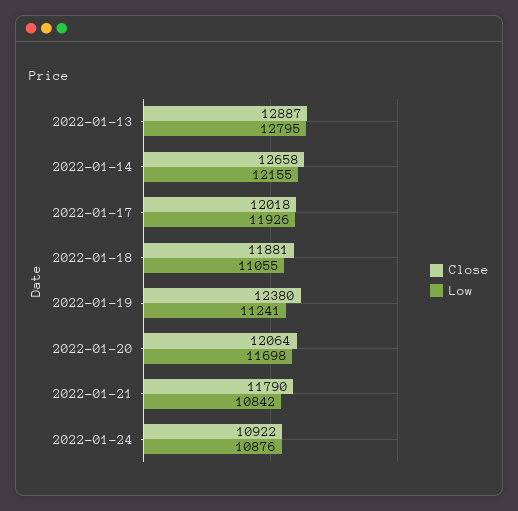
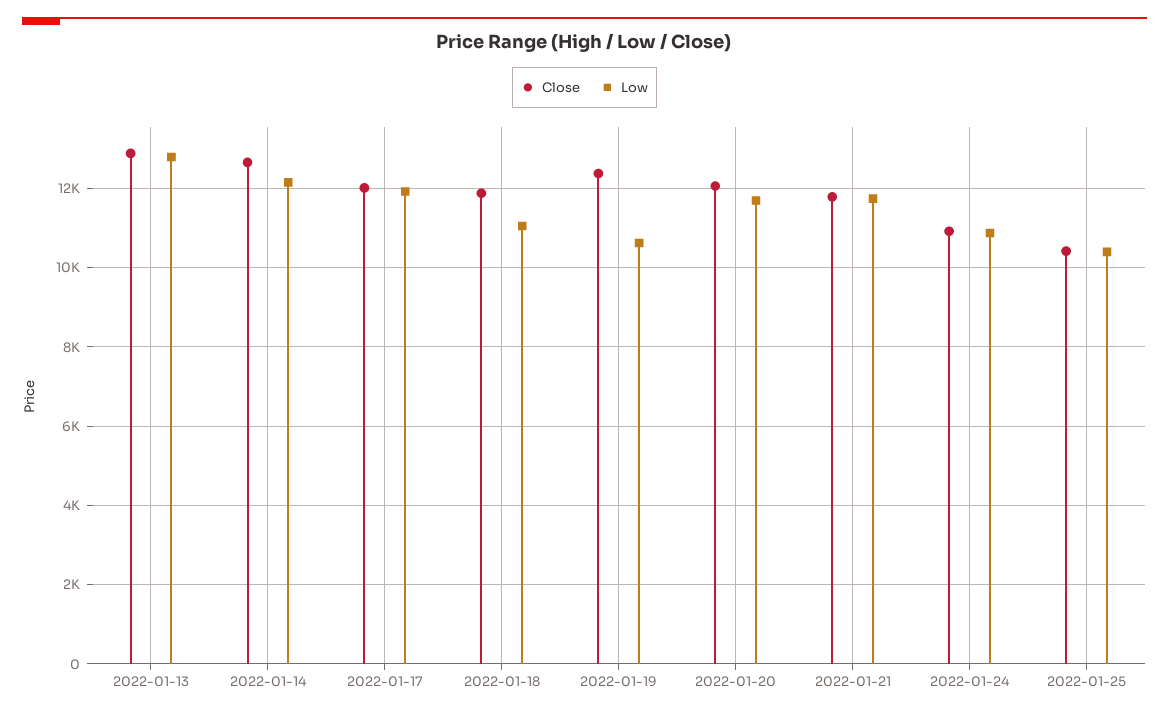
Low, 2022-01-19: 11241 -> 10600
Low, 2022-01-21: 10842 -> 11800
Close, 2022-01-25: none -> 10400
Low, 2022-01-25: none -> 10400

